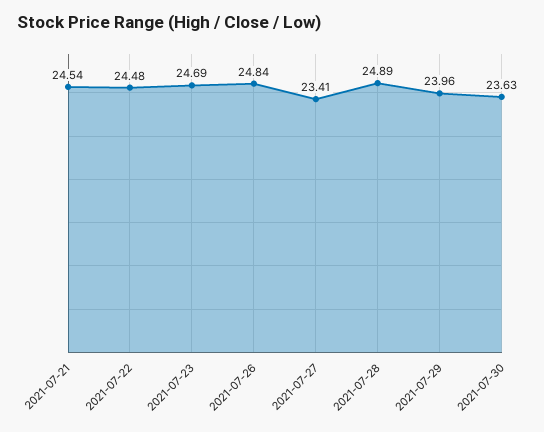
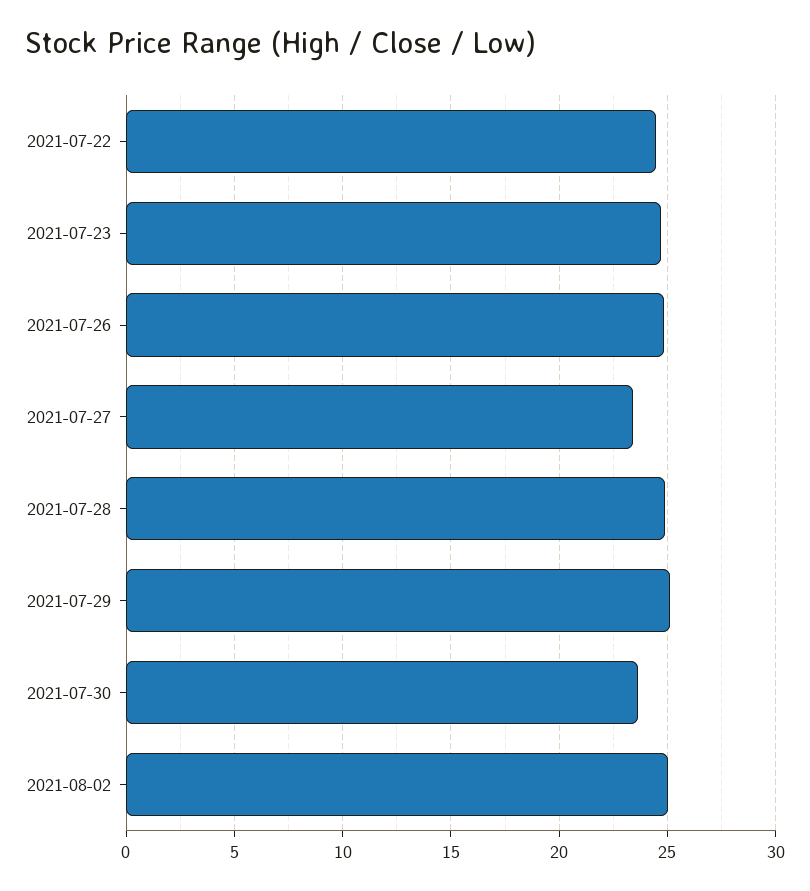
2021-07-21: 24.54 -> none
2021-07-29: 23.96 -> 25
2021-08-02: none -> 25

